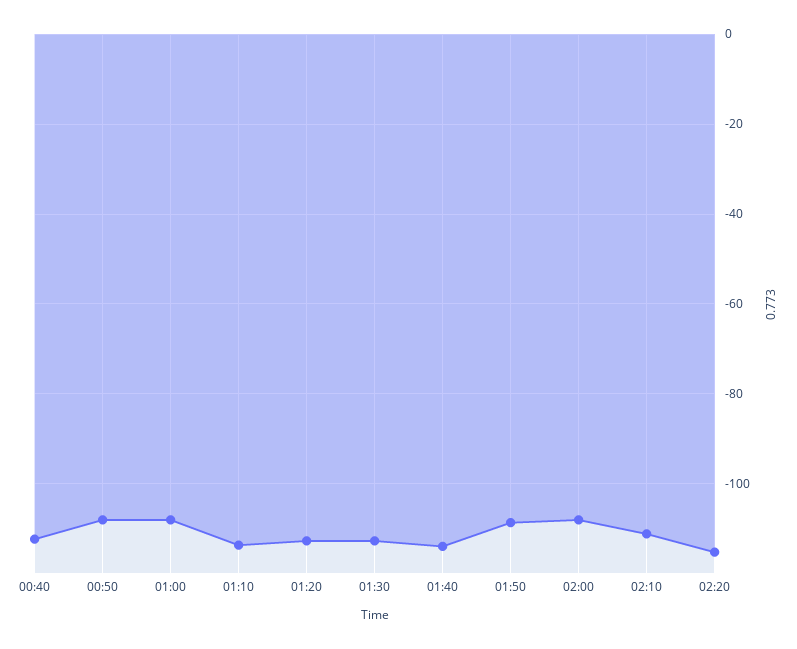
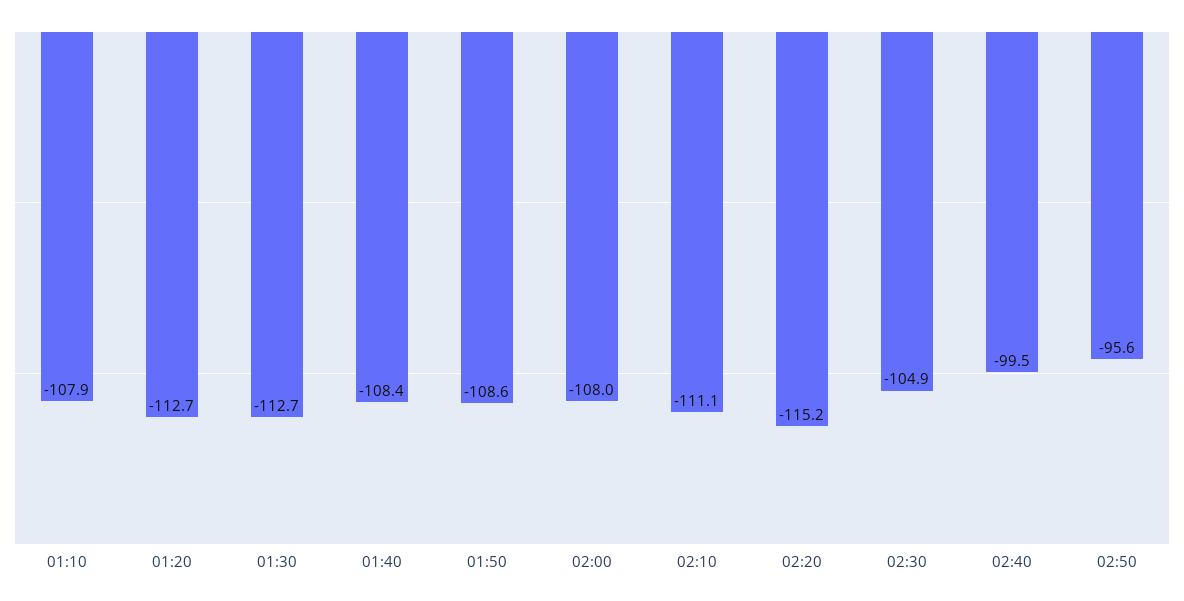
00:40: -112 -> none
00:50: -108 -> none
01:00: -108 -> none
01:10: -114 -> -107.9
01:40: -114 -> -108.4
02:30: none -> -104.9
02:40: none -> -99.5
02:50: none -> -95.6

